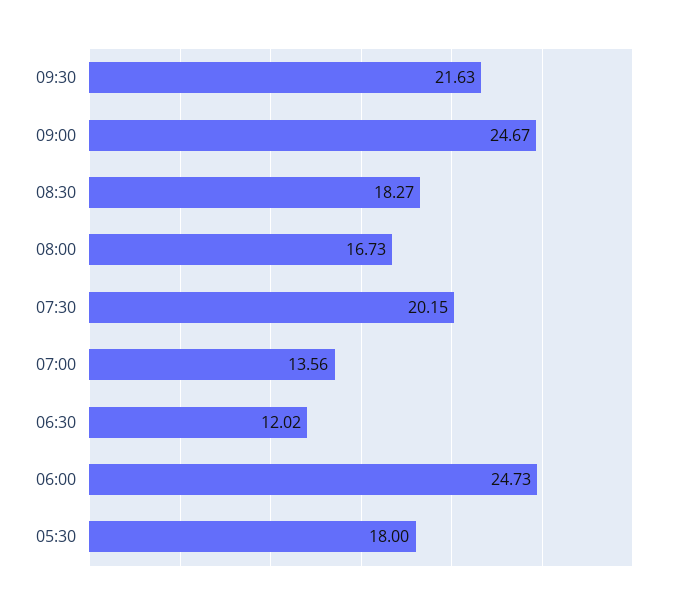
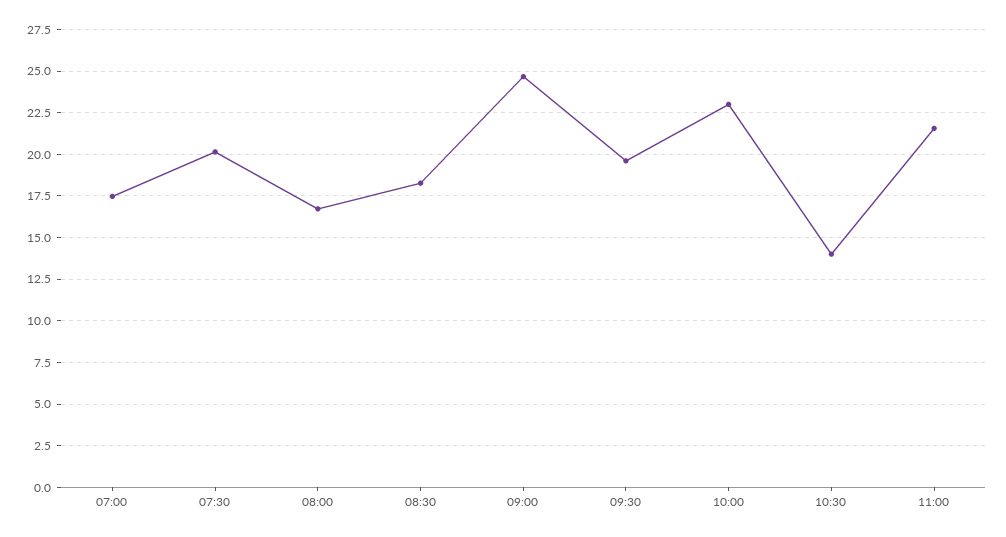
09:30: 21.63 -> 19.5
07:00: 13.56 -> 17.5
06:30: 12.02 -> none
06:00: 24.73 -> none
05:30: 18 -> none
10:00: none -> 23
10:30: none -> 14
11:00: none -> 21.5

